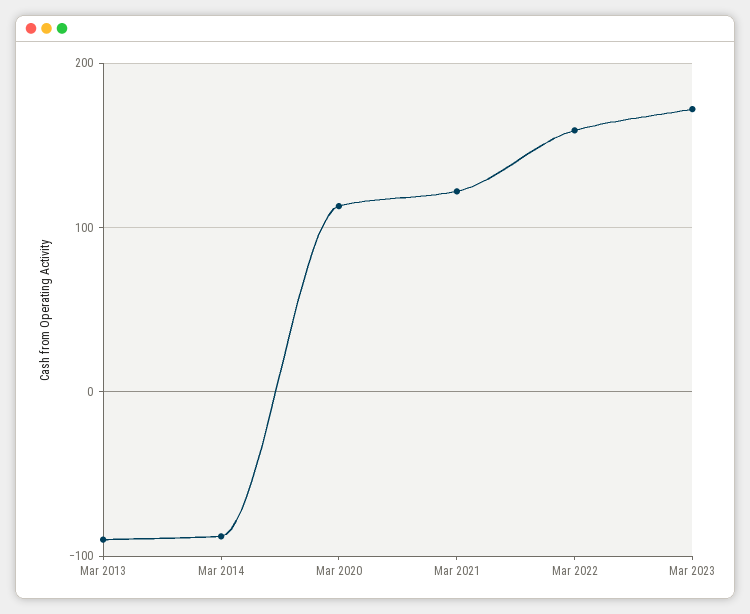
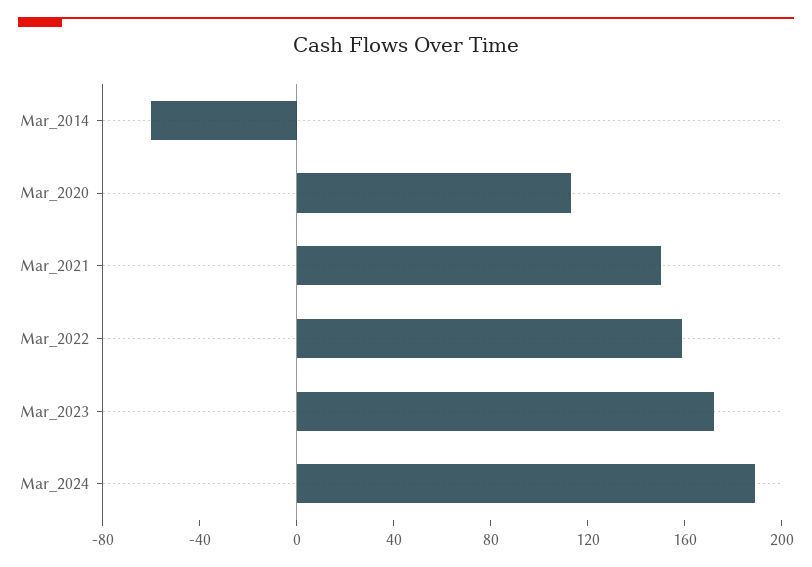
Mar 2013: -90 -> none
Mar 2014: -90 -> -60
Mar 2021: 120 -> 150
Mar_2024: none -> 190

